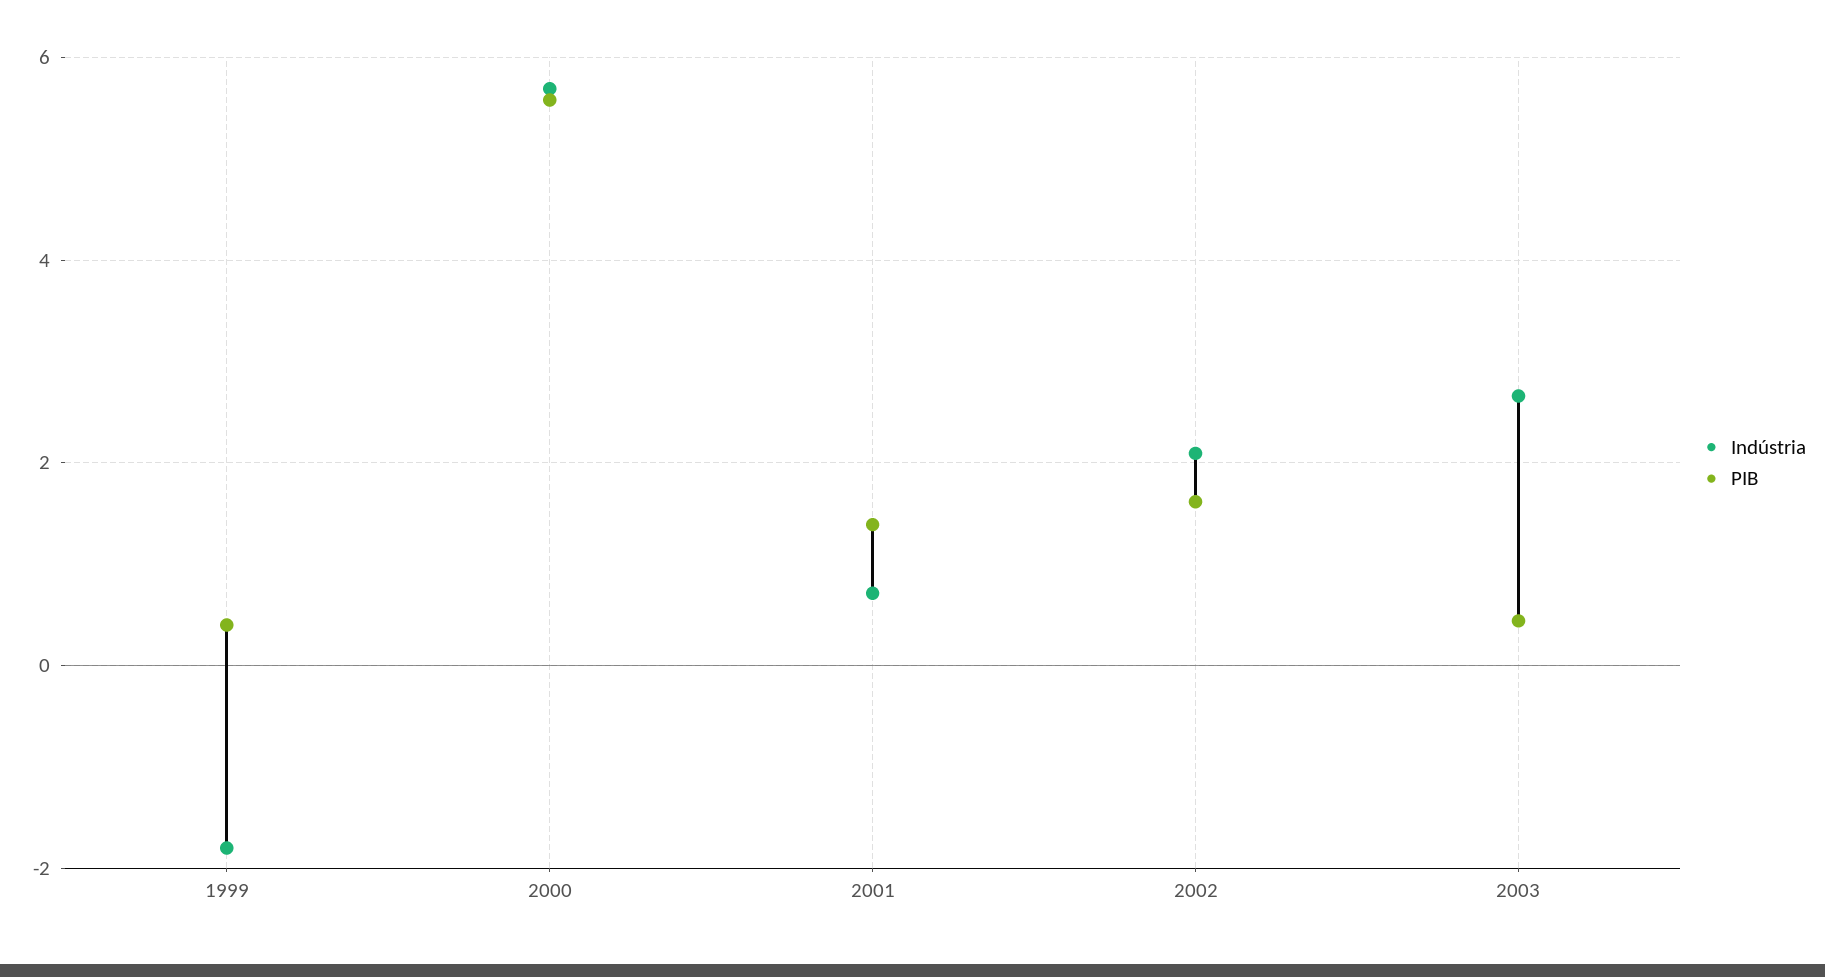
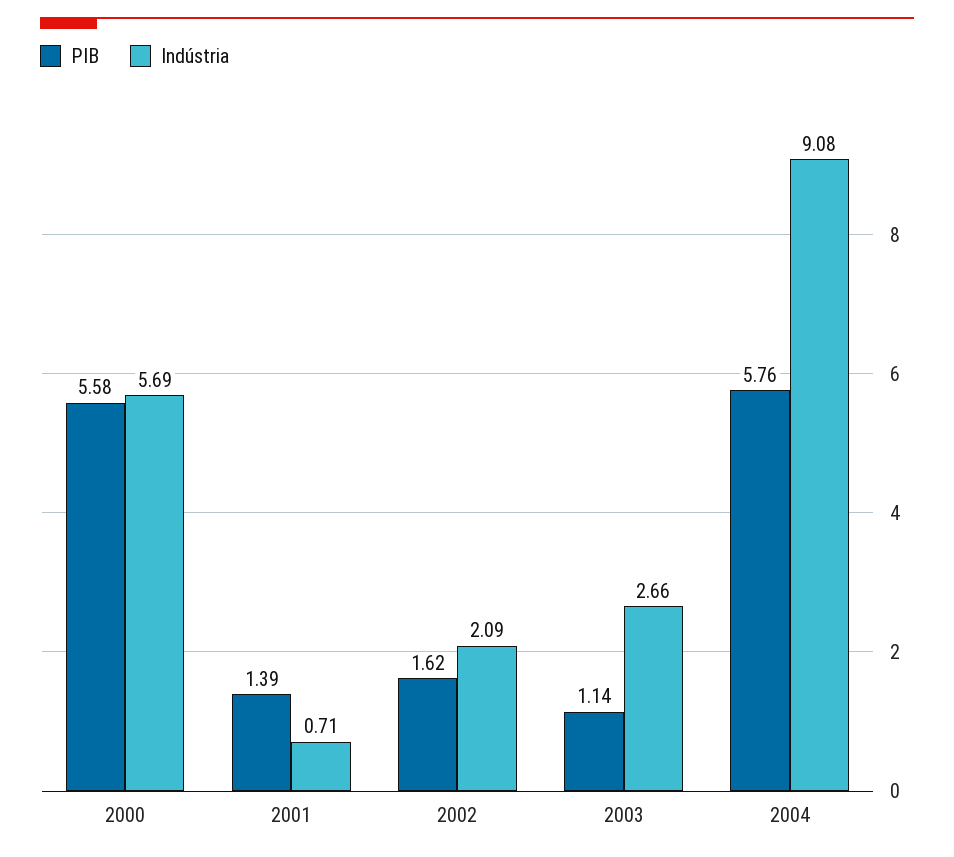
Indústria, 1999: -1.8 -> none
PIB, 1999: 0.4 -> none
PIB, 2003: 0.4 -> 1.14
PIB, 2004: none -> 5.76
Indústria, 2004: none -> 9.08

